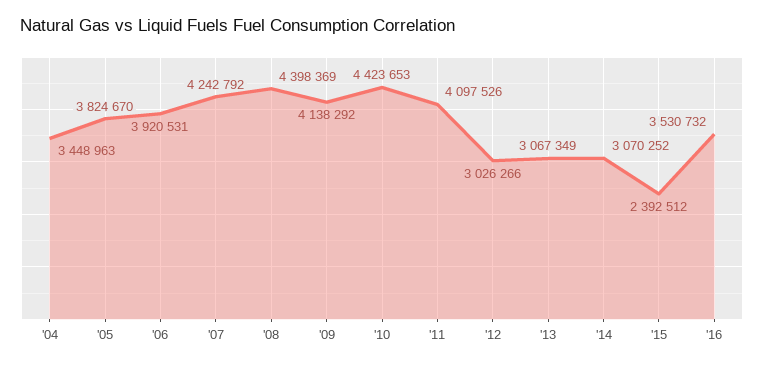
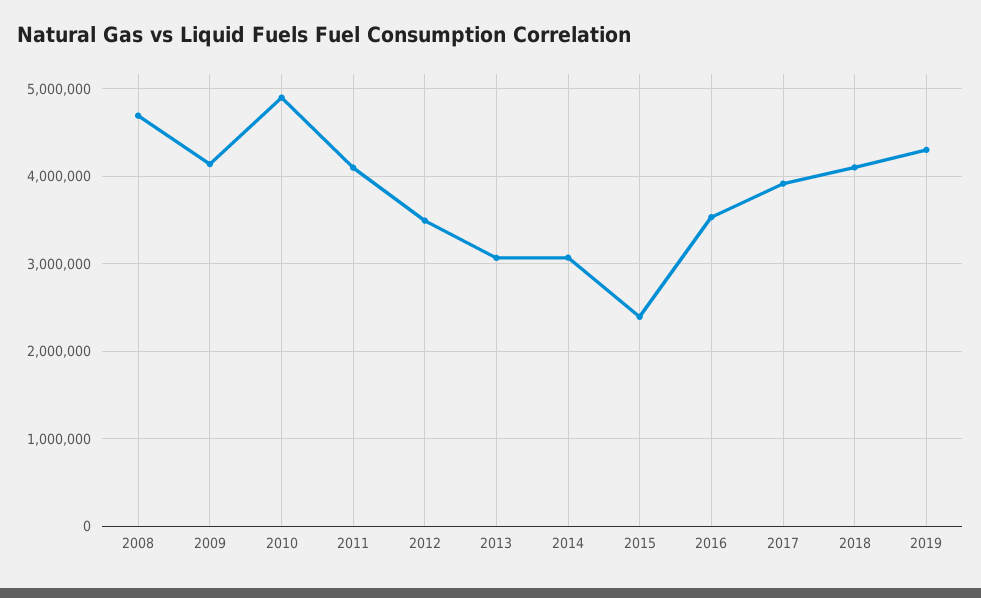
'04: 3448963 -> none
'05: 3824670 -> none
'06: 3920531 -> none
'07: 4242792 -> none
'08: 4398369 -> 4700000
'10: 4423653 -> 4900000
'12: 3026266 -> 3500000
2017: none -> 3900000
2018: none -> 4100000
2019: none -> 4300000

